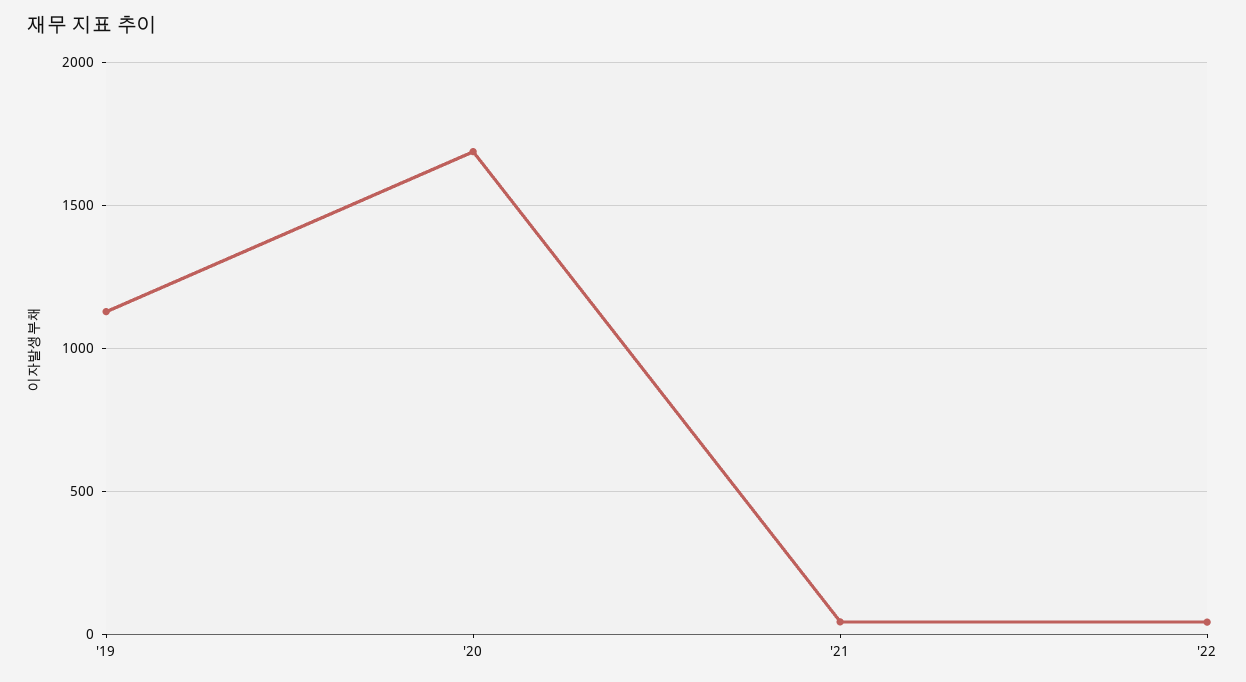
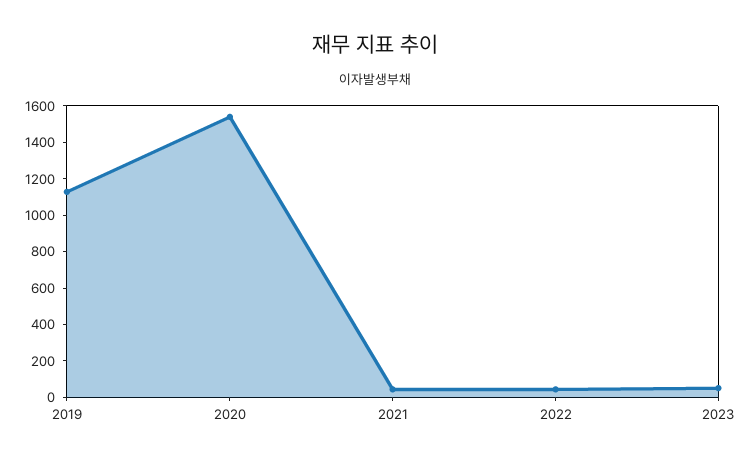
'20: 1700 -> 1550
2023: none -> 50

